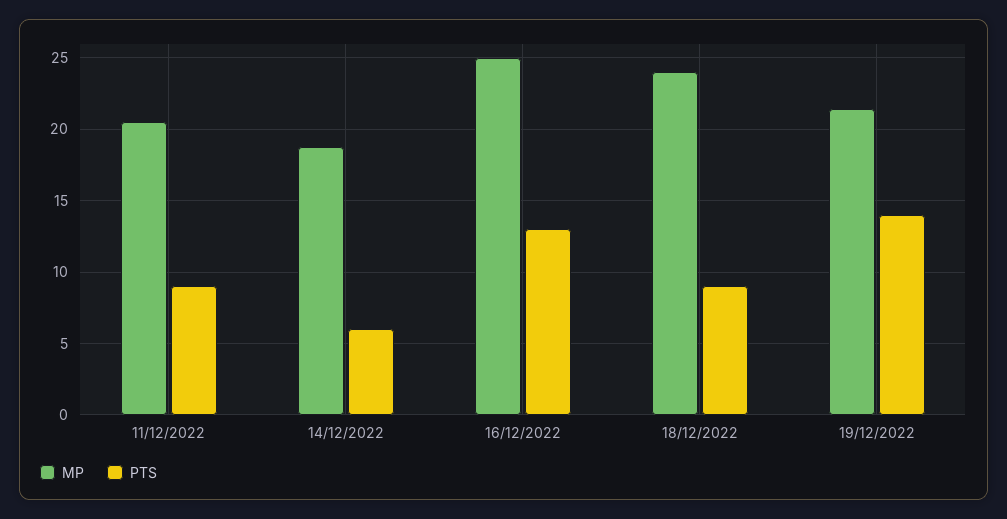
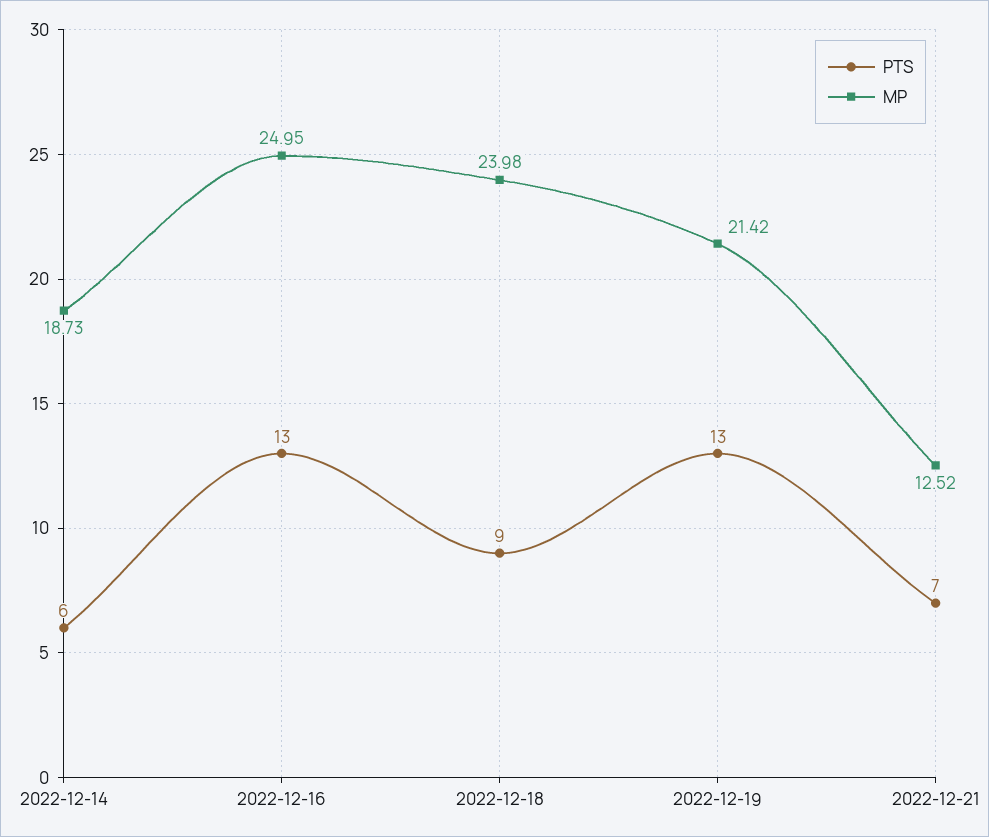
MP, 11/12/2022: 20.5 -> none
PTS, 11/12/2022: 9 -> none
PTS, 19/12/2022: 14 -> 13
PTS, 2022-12-21: none -> 7
MP, 2022-12-21: none -> 12.52

